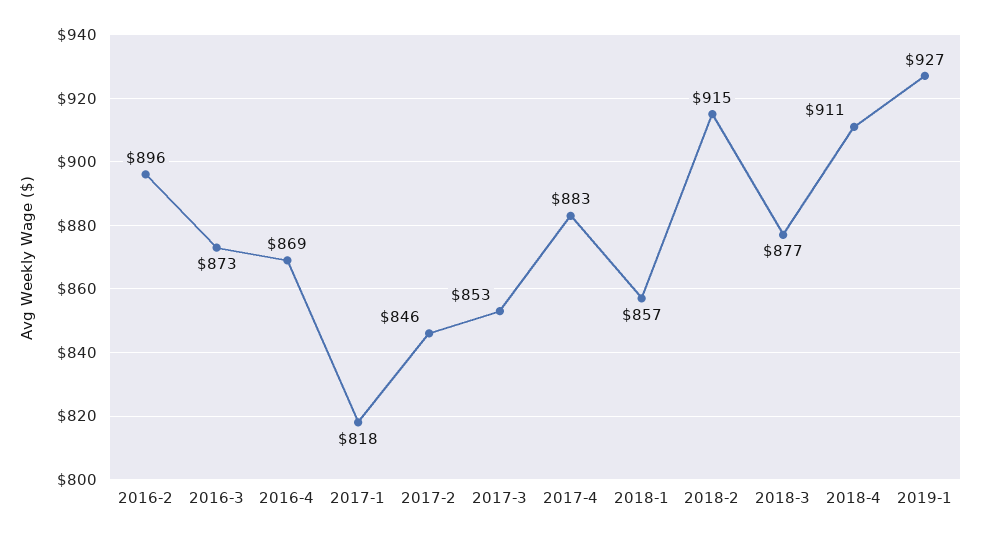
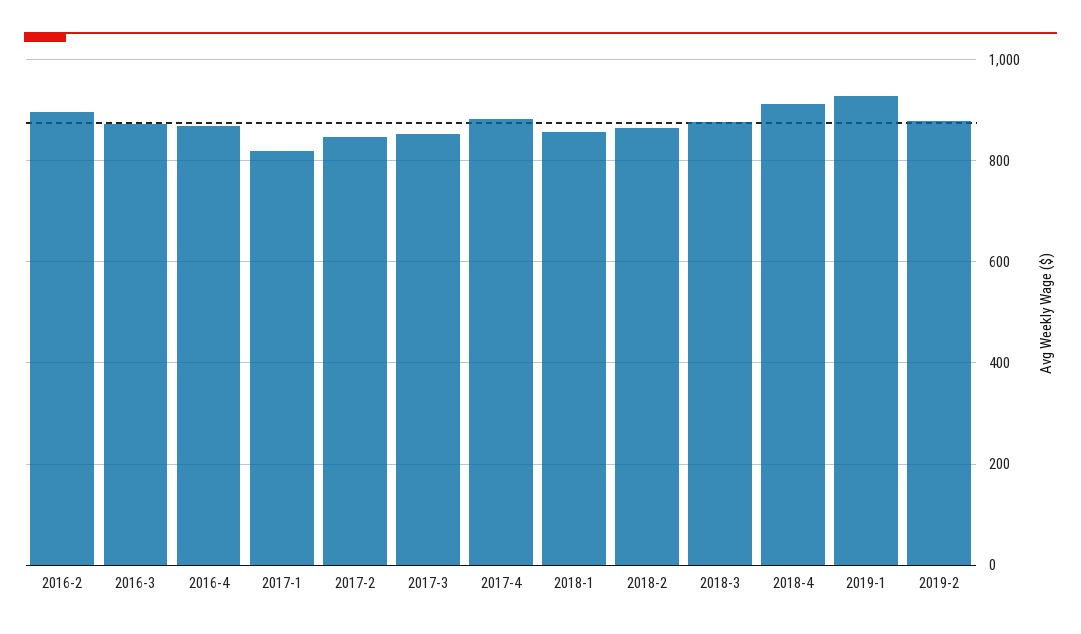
2018-2: 915 -> 860
2019-2: none -> 880

